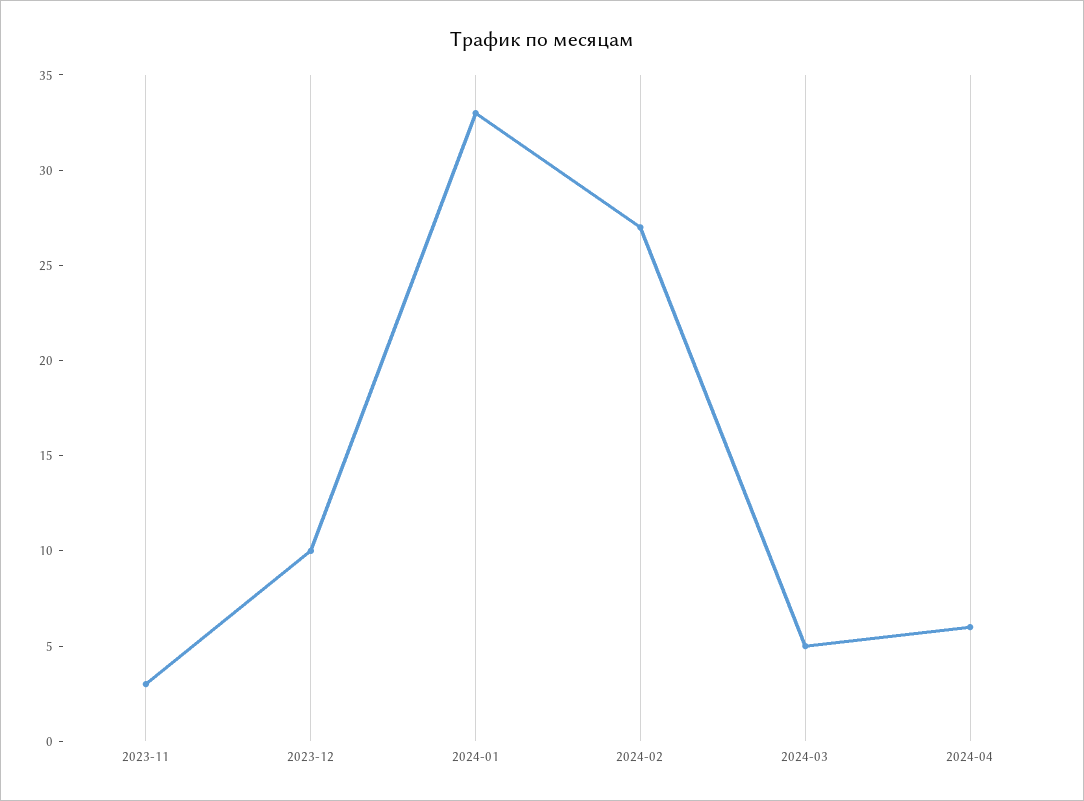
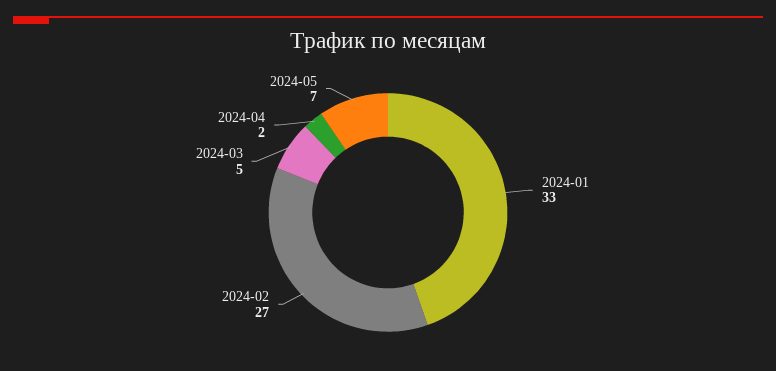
2023-11: 3 -> none
2023-12: 10 -> none
2024-04: 6 -> 2
2024-05: none -> 7

